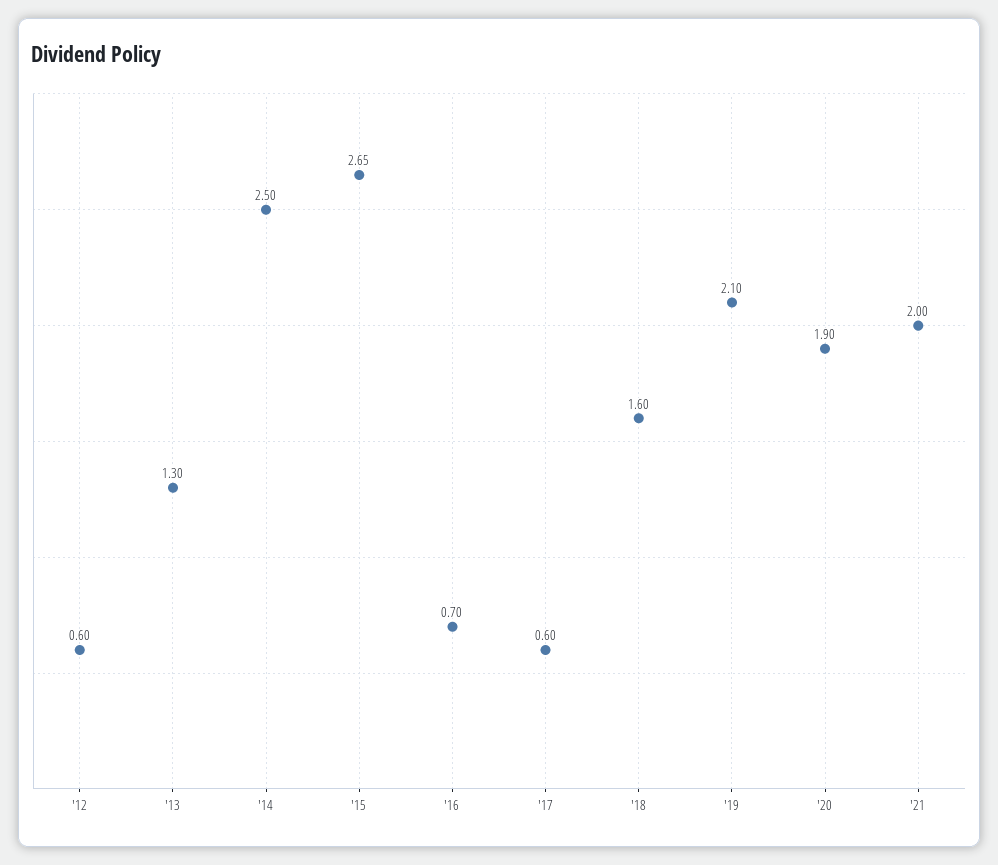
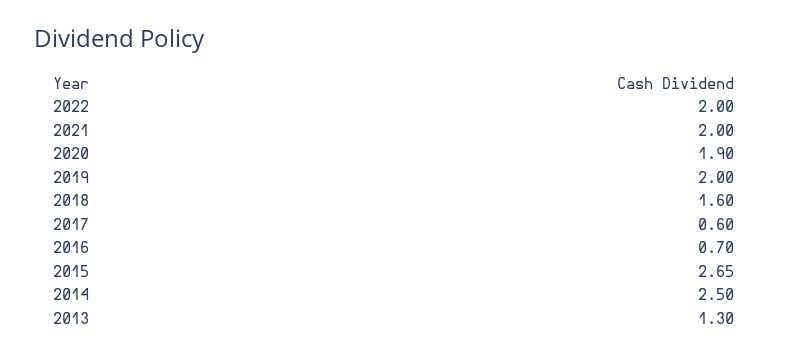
'12: 0.6 -> none
'19: 2.1 -> 2
2022: none -> 2

